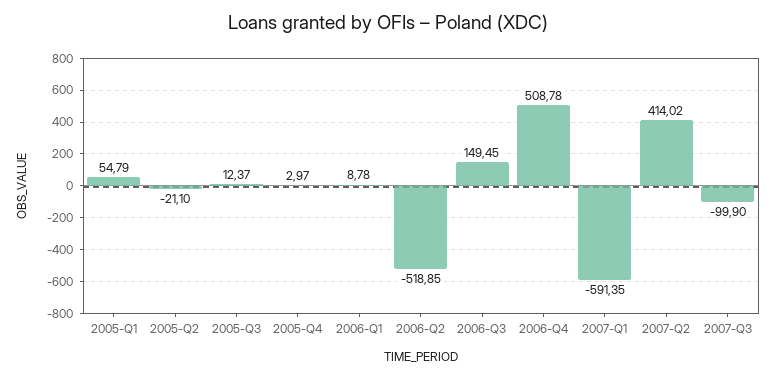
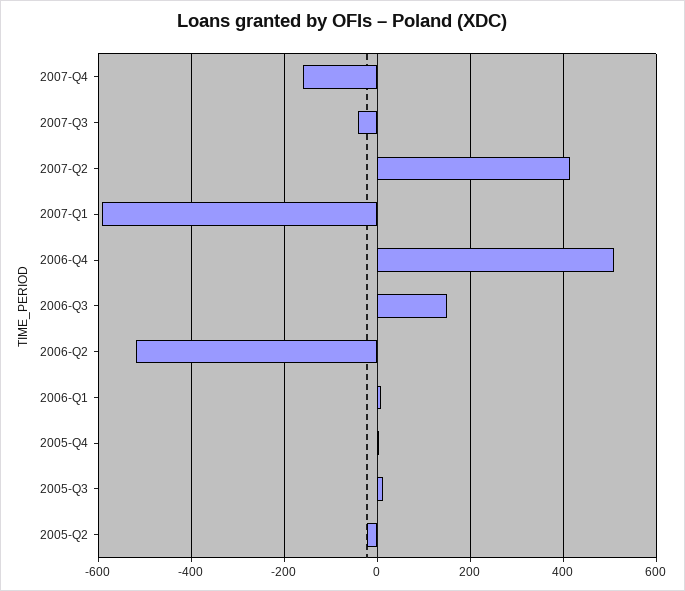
2005-Q1: 54.79 -> none
2007-Q3: -99.9 -> -40
2007-Q4: none -> -160

